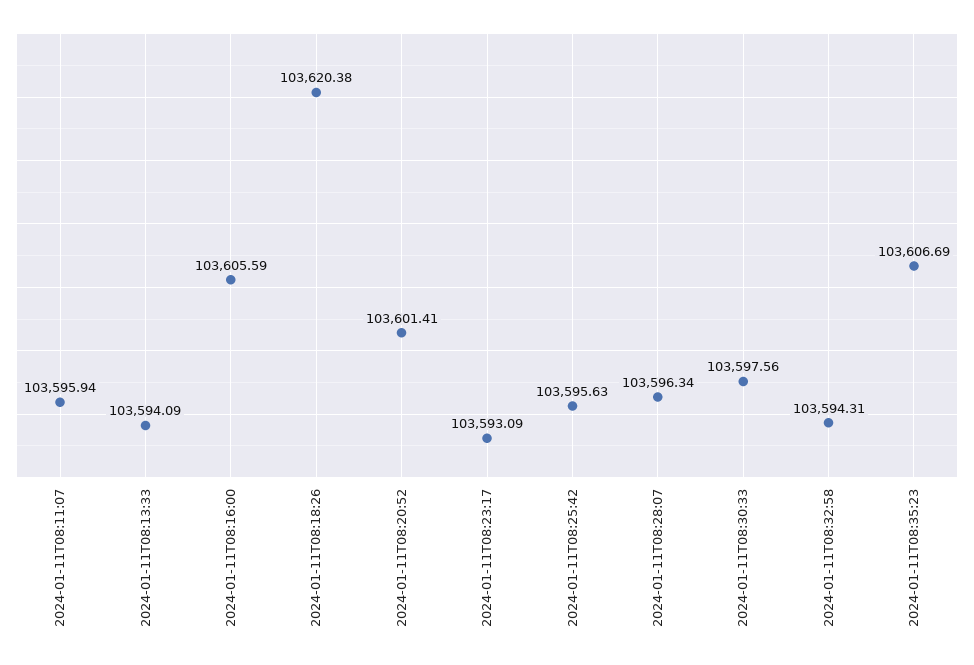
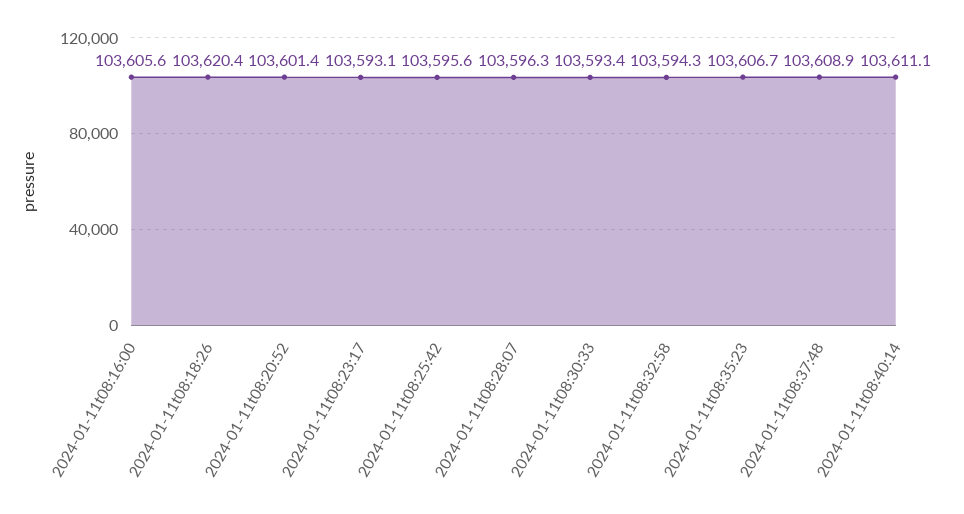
2024-01-11T08:11:07: 103595.94 -> none
2024-01-11T08:13:33: 103594.09 -> none
2024-01-11T08:30:33: 103597.56 -> 103593.4
2024-01-11t08:37:48: none -> 103608.9
2024-01-11t08:40:14: none -> 103611.1

